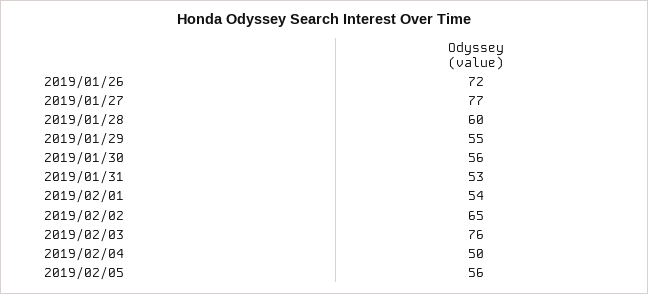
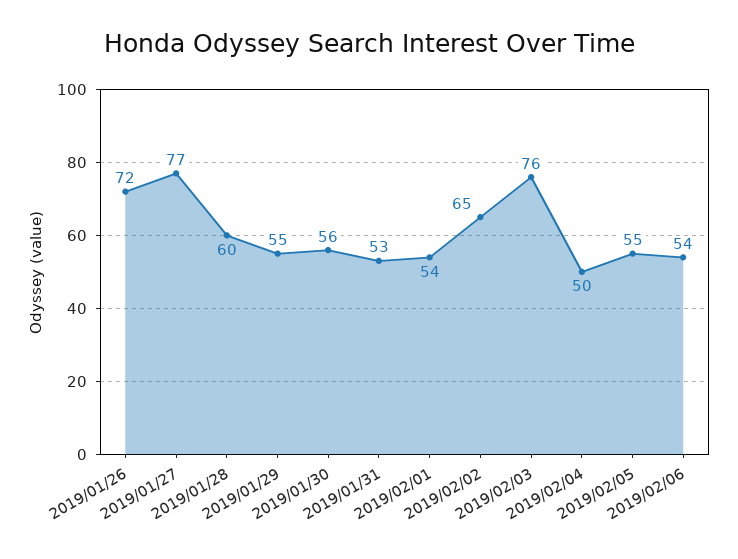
2019/02/05: 56 -> 55
2019/02/06: none -> 54

